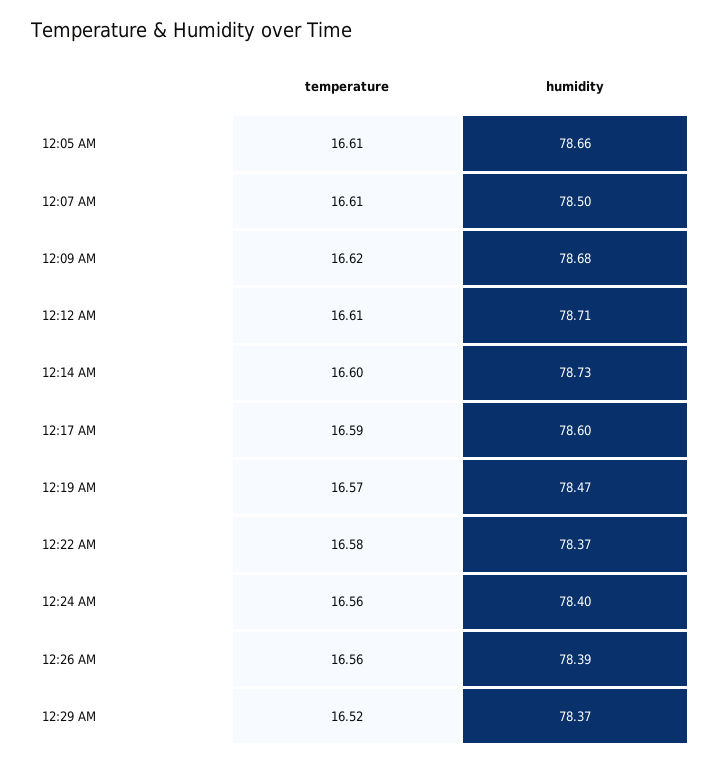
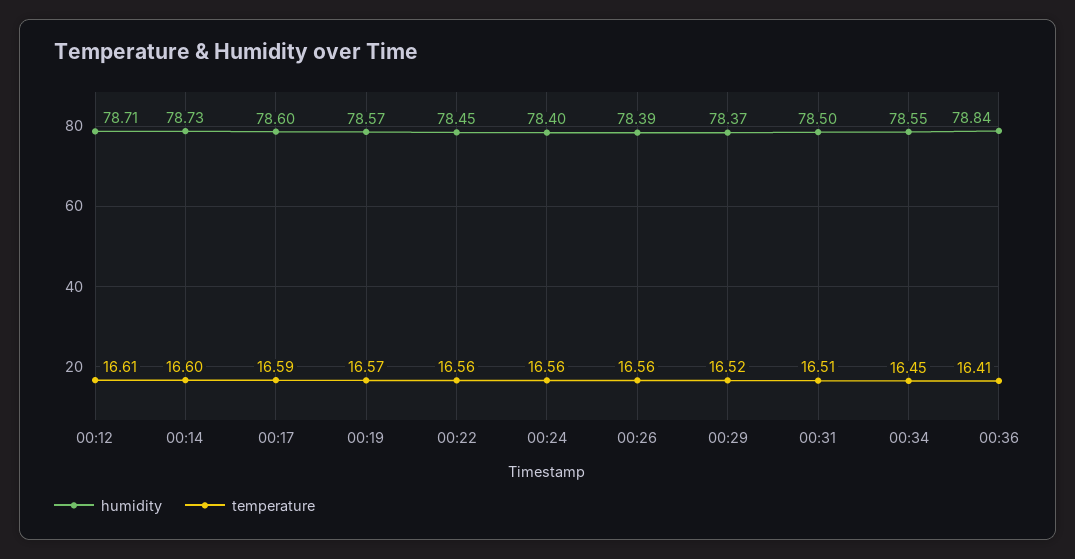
temperature, 12:05 AM: 16.61 -> none
humidity, 12:05 AM: 78.66 -> none
temperature, 12:07 AM: 16.61 -> none
humidity, 12:07 AM: 78.5 -> none
temperature, 12:09 AM: 16.62 -> none
humidity, 12:09 AM: 78.68 -> none
humidity, 12:19 AM: 78.47 -> 78.57
temperature, 12:22 AM: 16.58 -> 16.56
humidity, 12:22 AM: 78.37 -> 78.45
humidity, 00:31: none -> 78.5
temperature, 00:31: none -> 16.51
humidity, 00:34: none -> 78.55
temperature, 00:34: none -> 16.45
humidity, 00:36: none -> 78.84
temperature, 00:36: none -> 16.41

